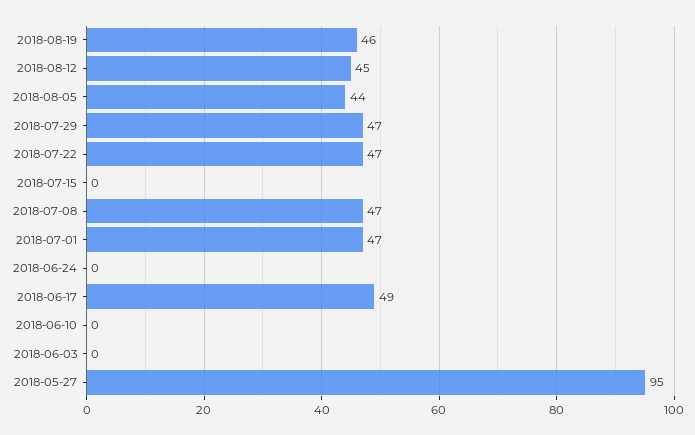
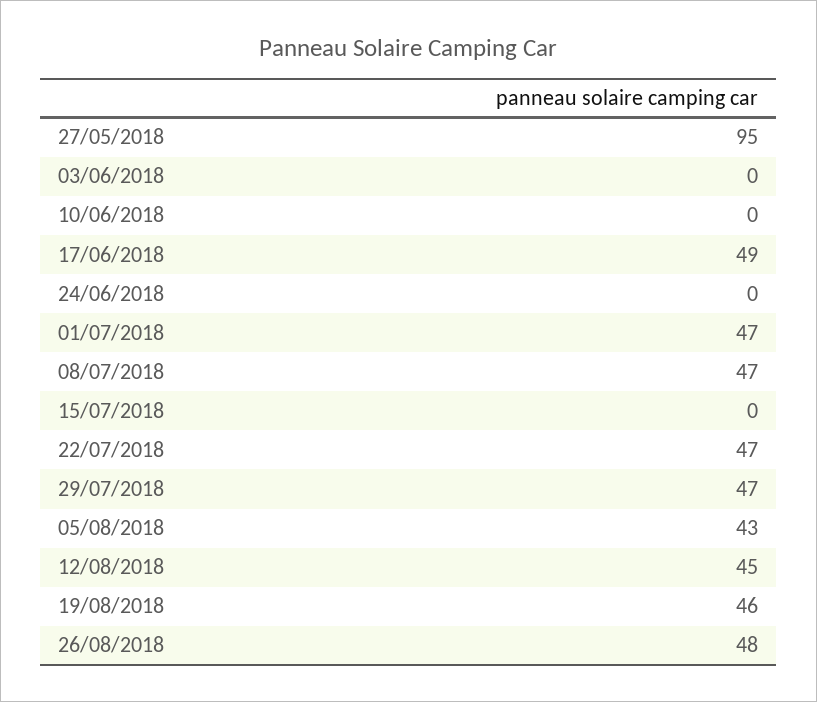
2018-08-05: 44 -> 43
26/08/2018: none -> 48

